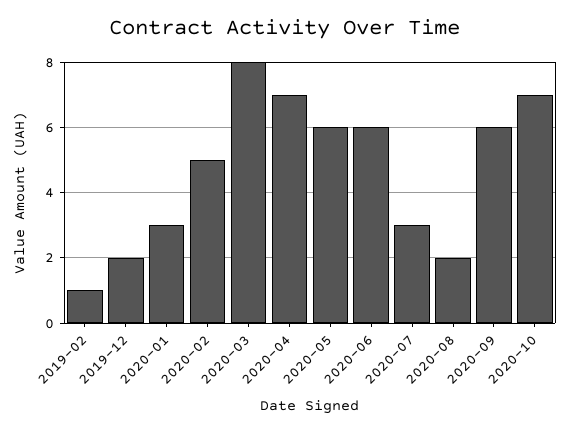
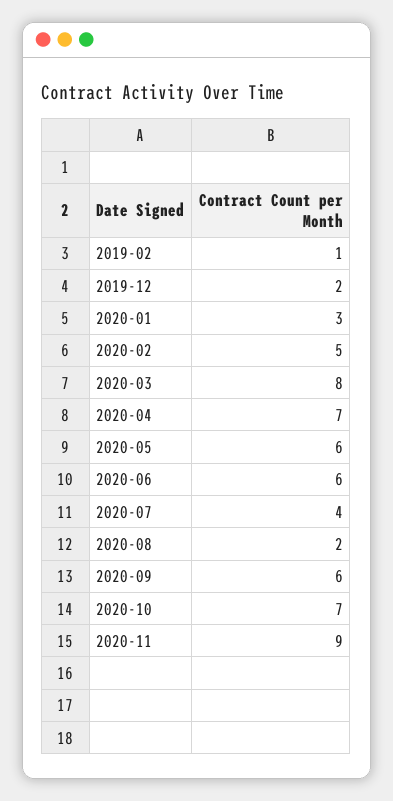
2020-07: 3 -> 4
2020-11: none -> 9

